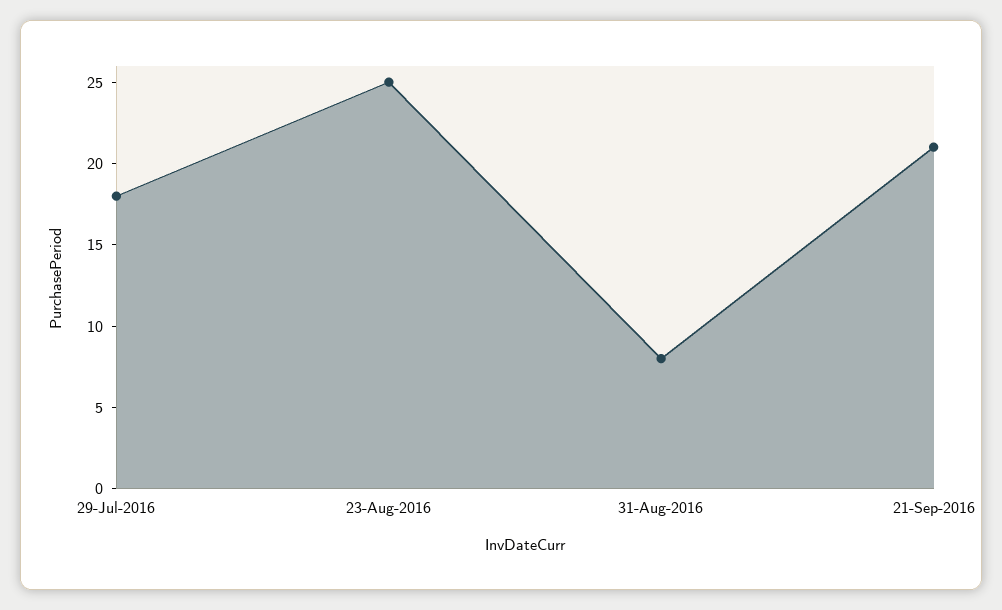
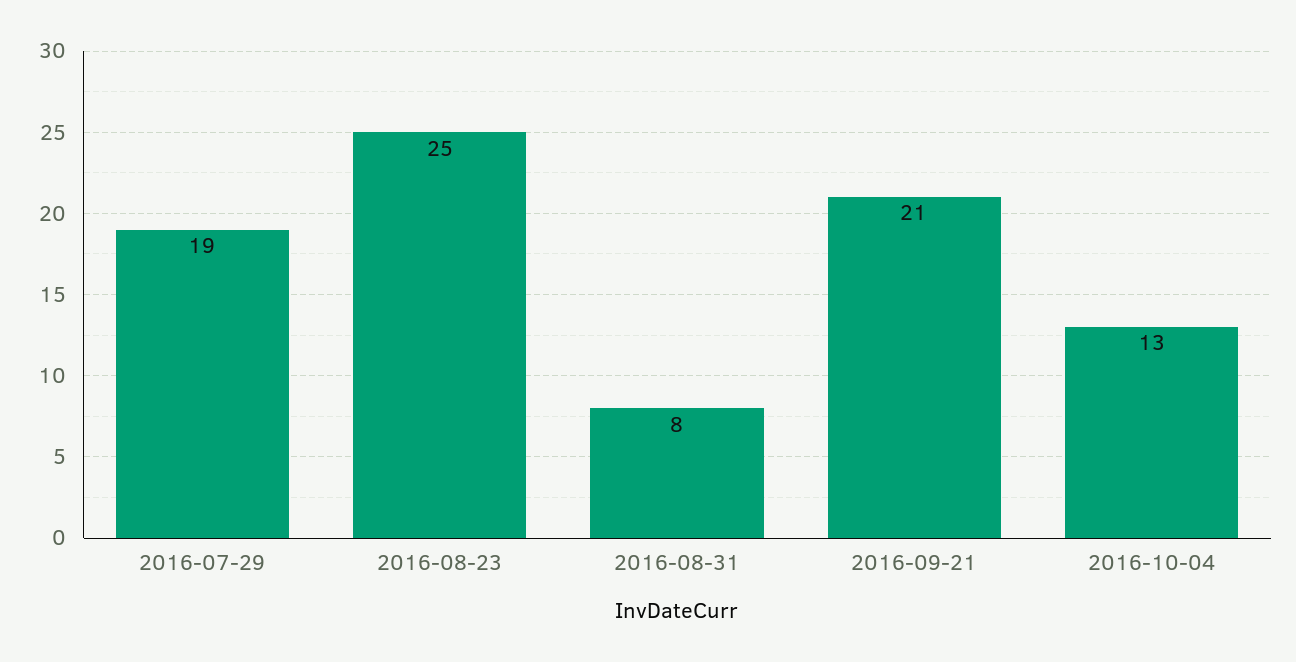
29-Jul-2016: 18 -> 19
2016-10-04: none -> 13

